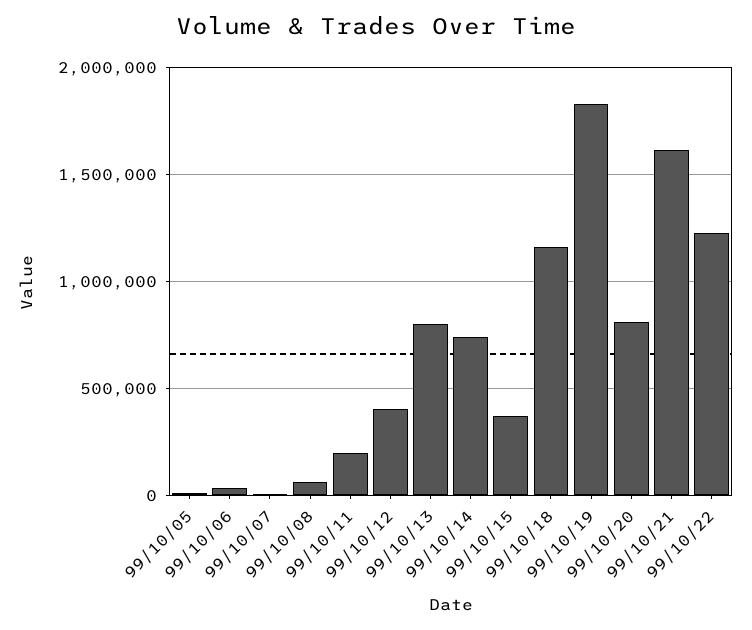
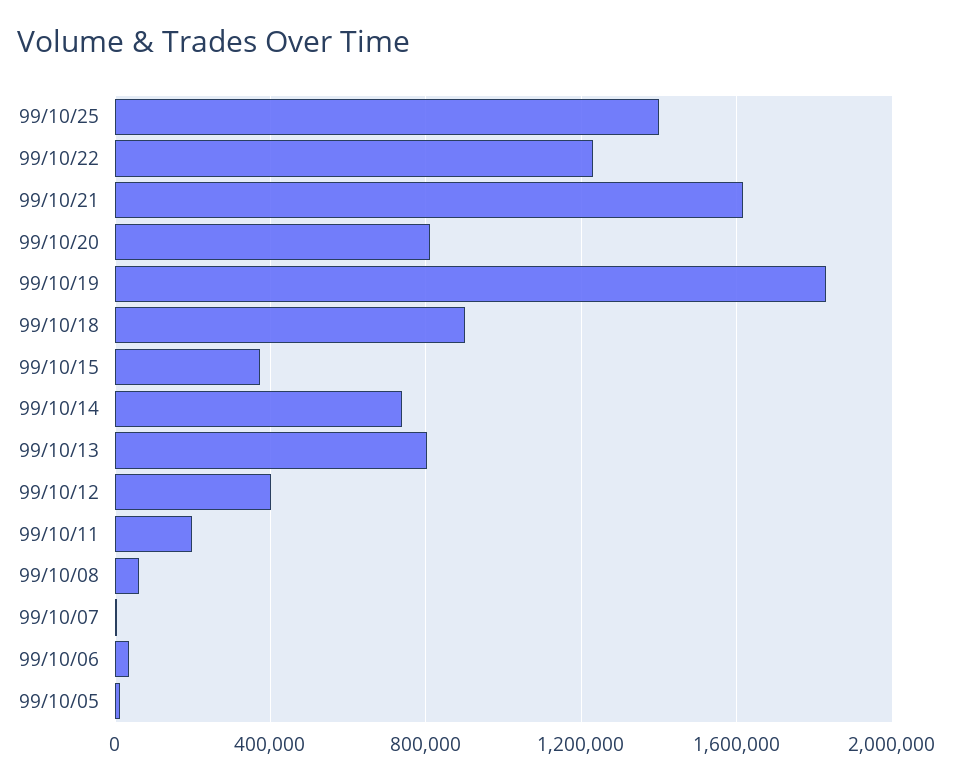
99/10/18: 1150000 -> 900000
99/10/25: none -> 1400000

